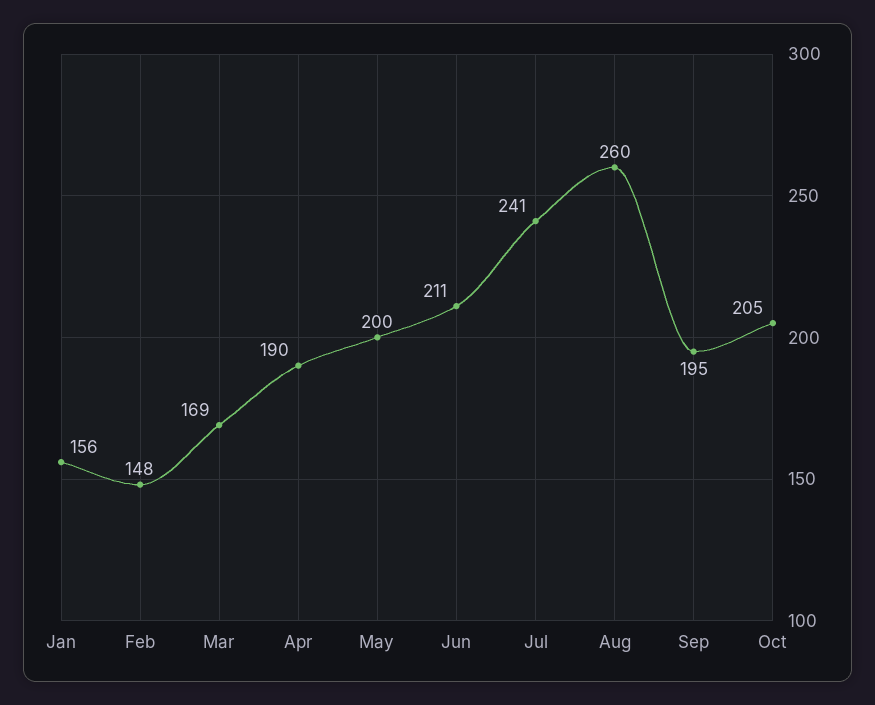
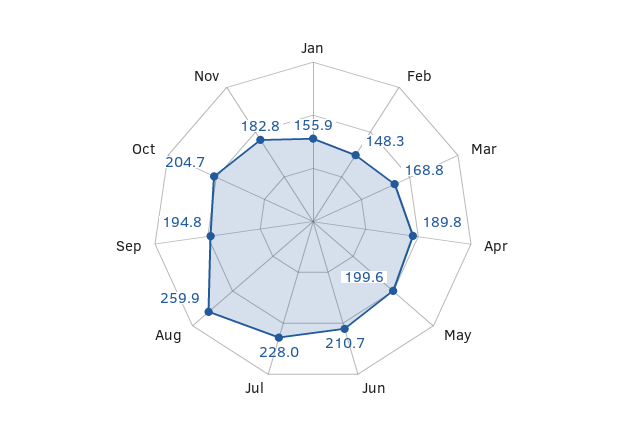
Jul: 241 -> 228
Nov: none -> 182.8

